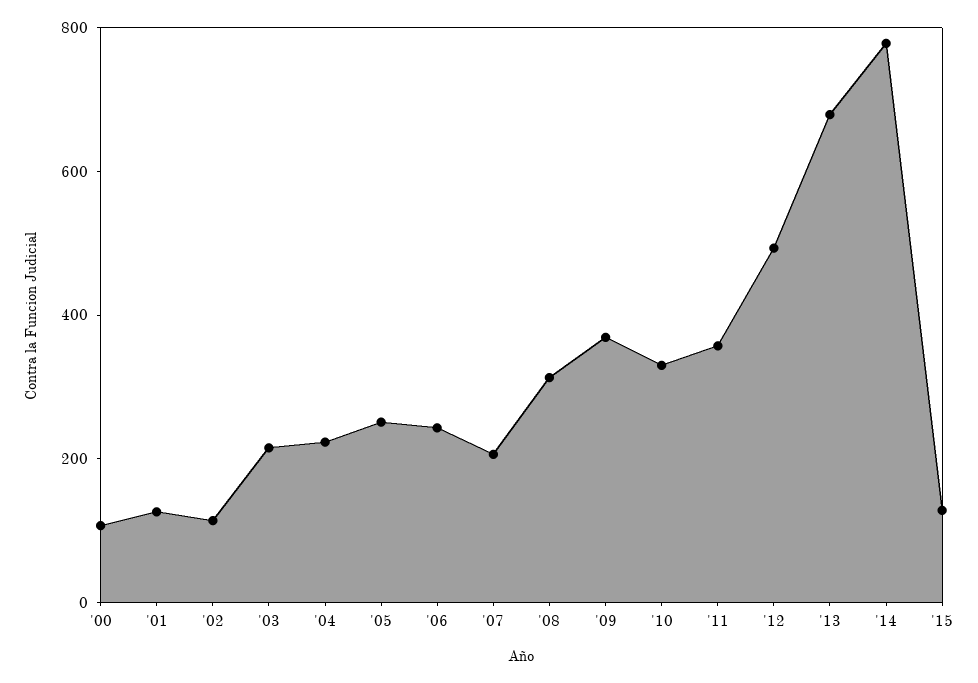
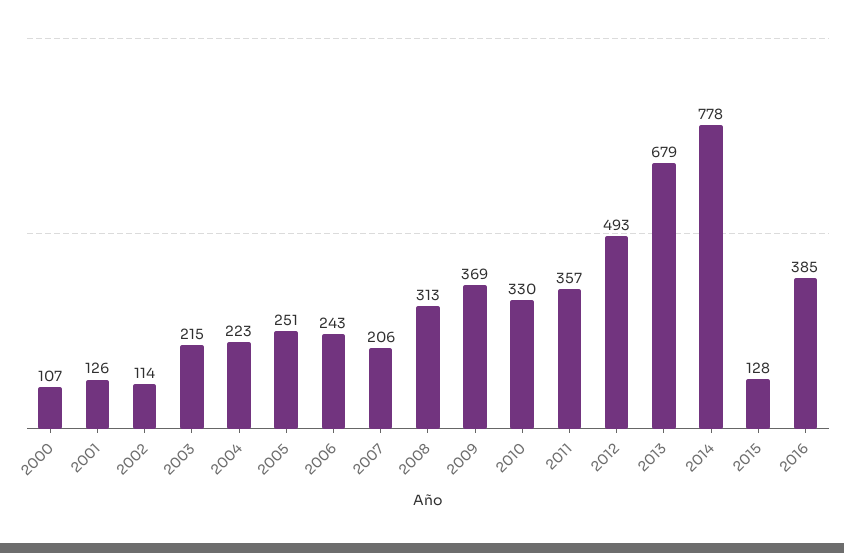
2016: none -> 385

